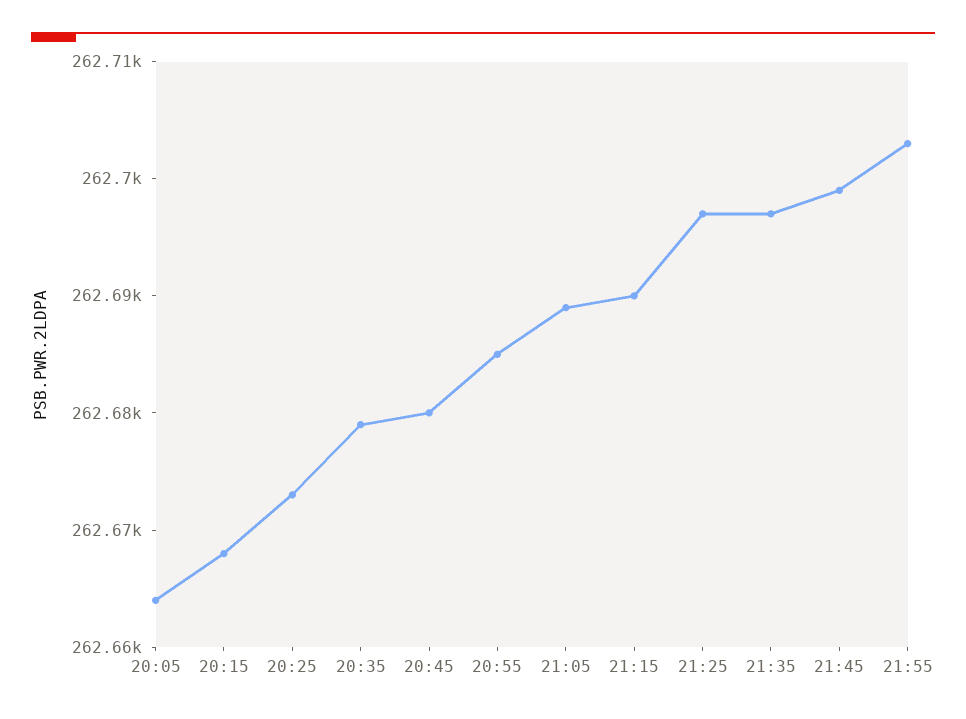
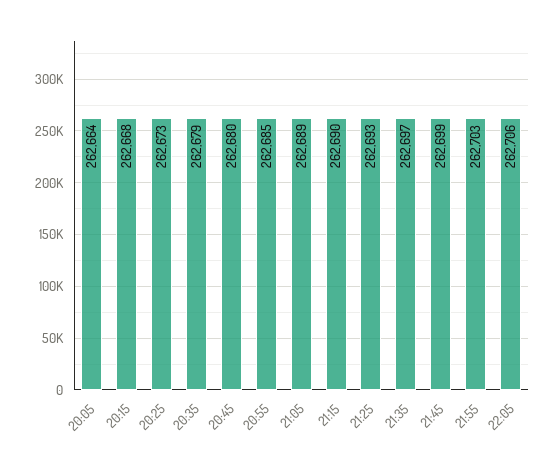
21:25: 262697 -> 262693
22:05: none -> 262706

